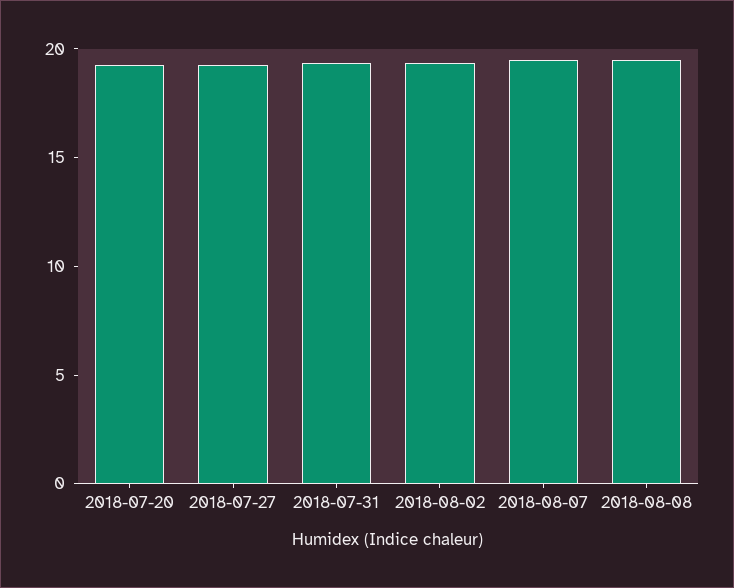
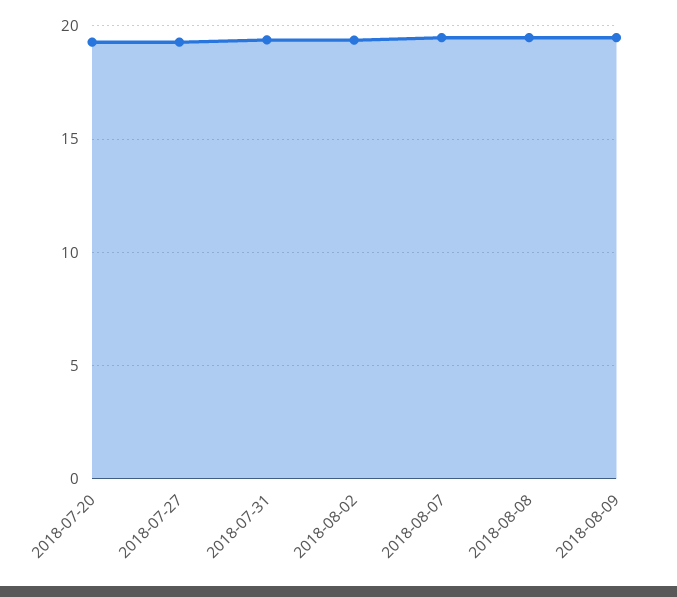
2018-08-09: none -> 19.5

